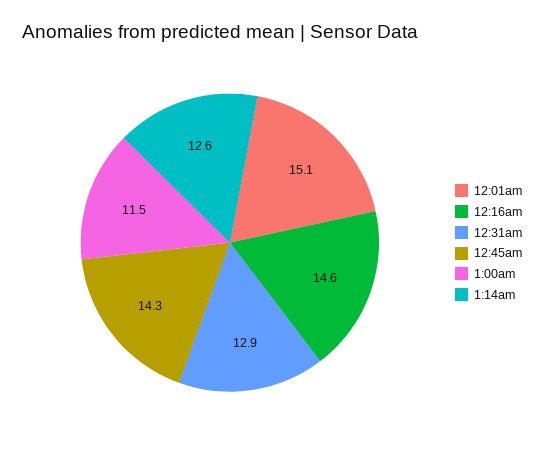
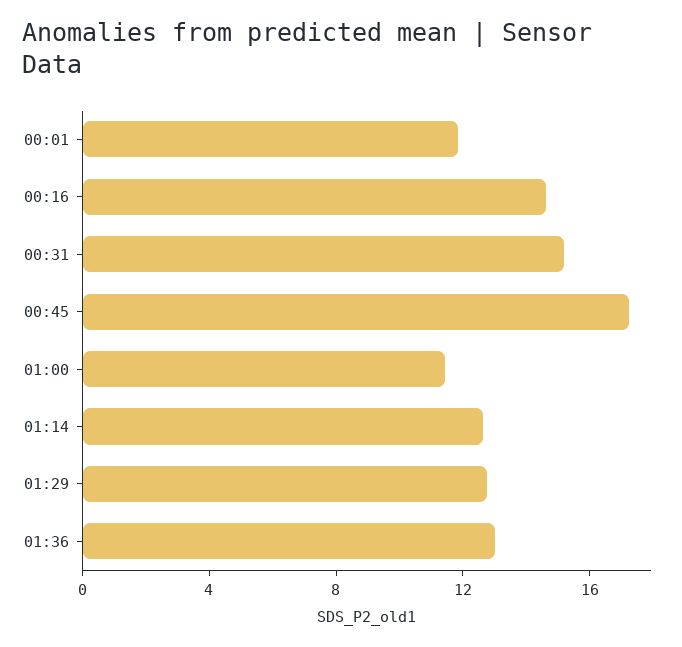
12:01am: 15.1 -> 12
12:31am: 12.9 -> 15
12:45am: 14.3 -> 17
01:29: none -> 13
01:36: none -> 13

